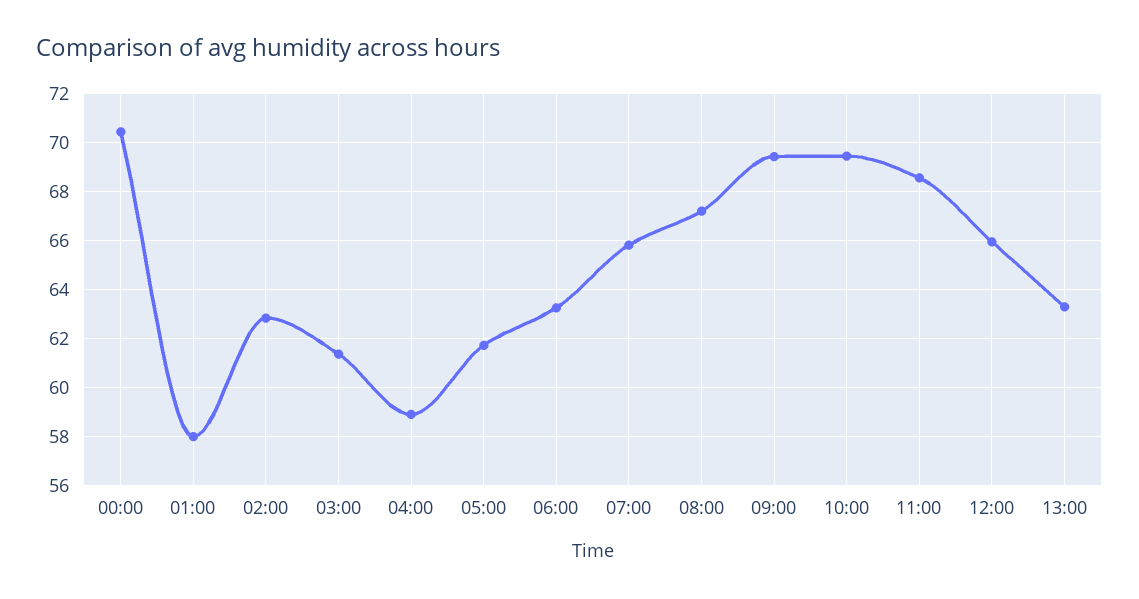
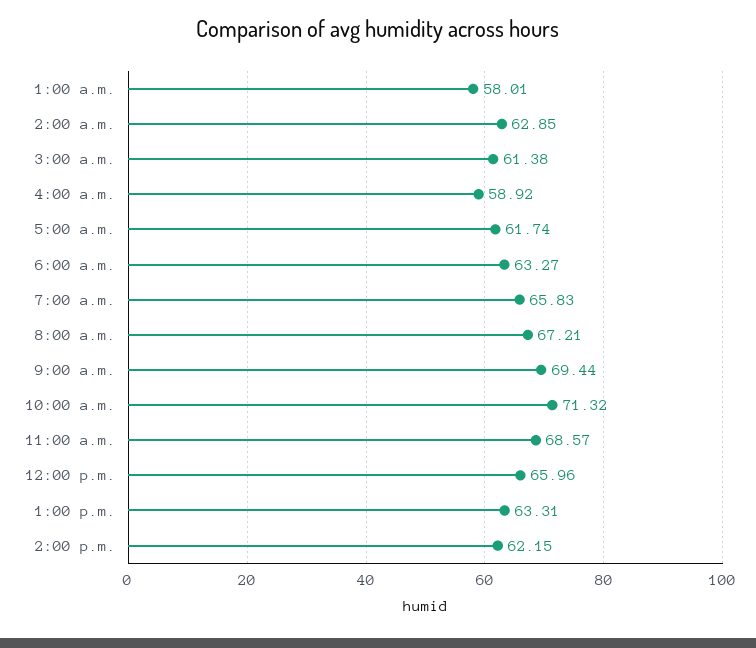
00:00: 70.5 -> none
10:00: 69.5 -> 71.32
2:00 p.m.: none -> 62.15

